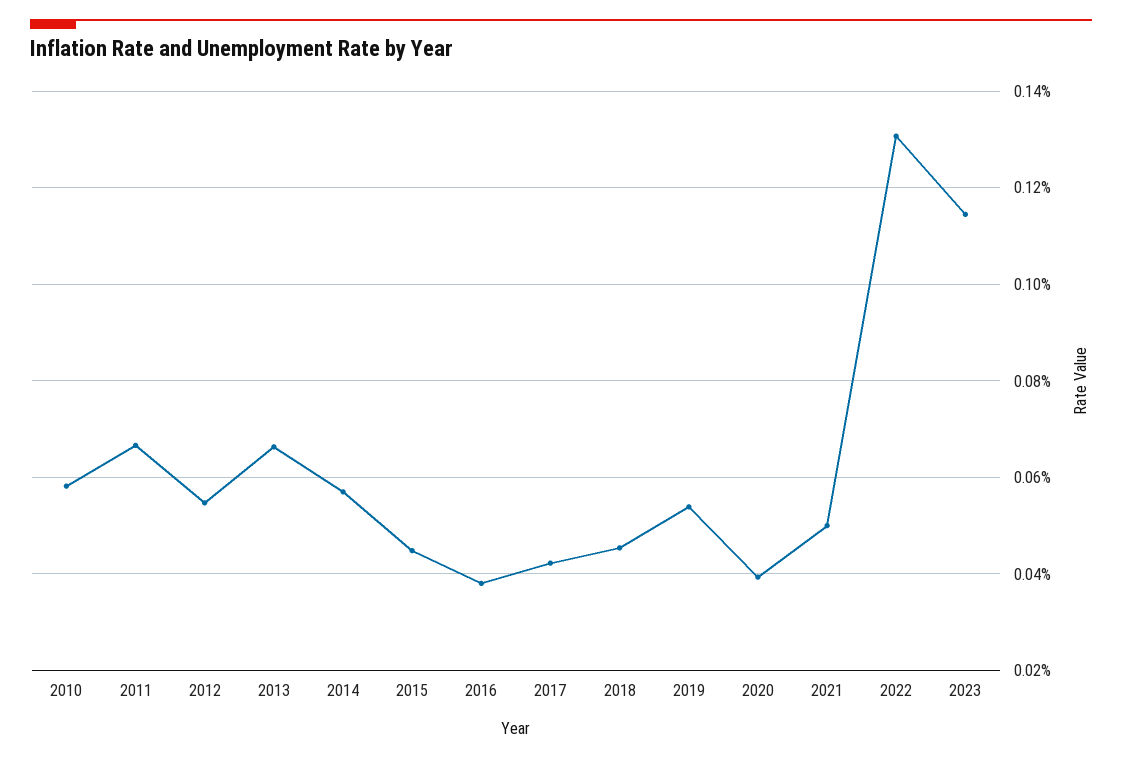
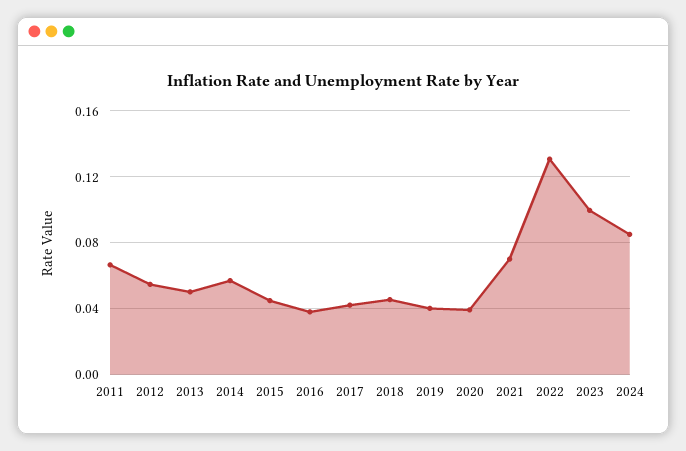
2010: 0.058 -> none
2013: 0.066 -> 0.05
2019: 0.054 -> 0.04
2021: 0.05 -> 0.07
2023: 0.114 -> 0.1
2024: none -> 0.085

